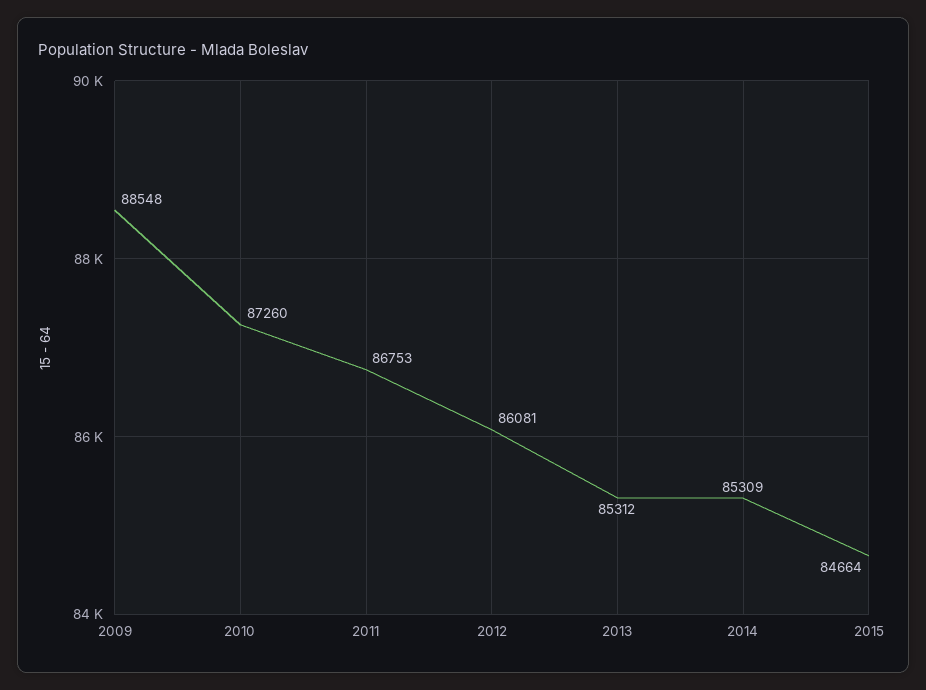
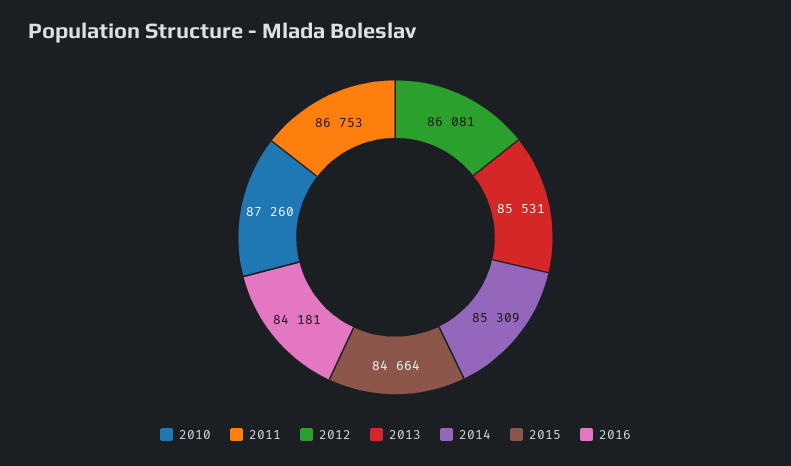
2009: 88548 -> none
2013: 85312 -> 85531
2016: none -> 84181

